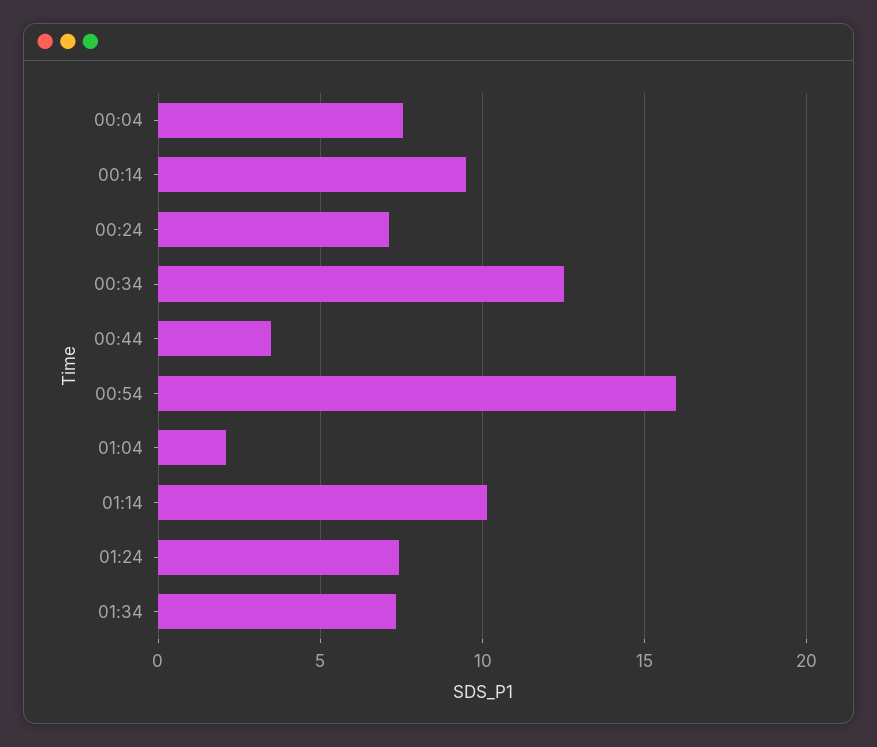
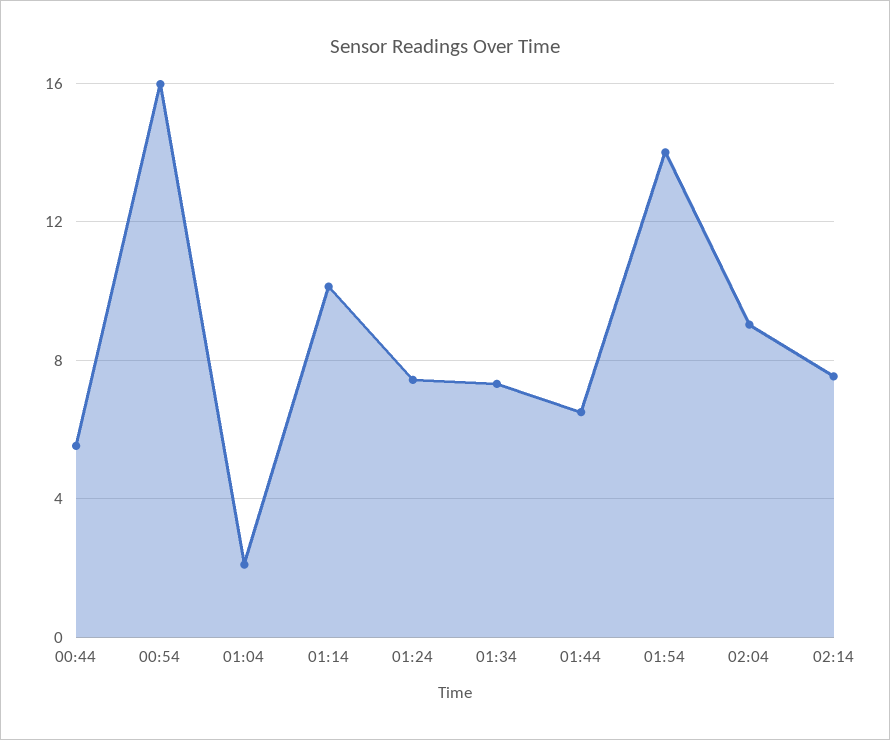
00:04: 7.5 -> none
00:14: 9.5 -> none
00:24: 7 -> none
00:34: 12.5 -> none
00:44: 3.5 -> 5.5
01:44: none -> 6.5
01:54: none -> 14
02:04: none -> 9
02:14: none -> 7.5

